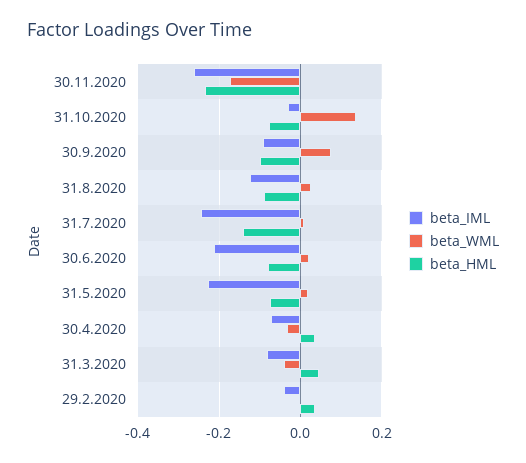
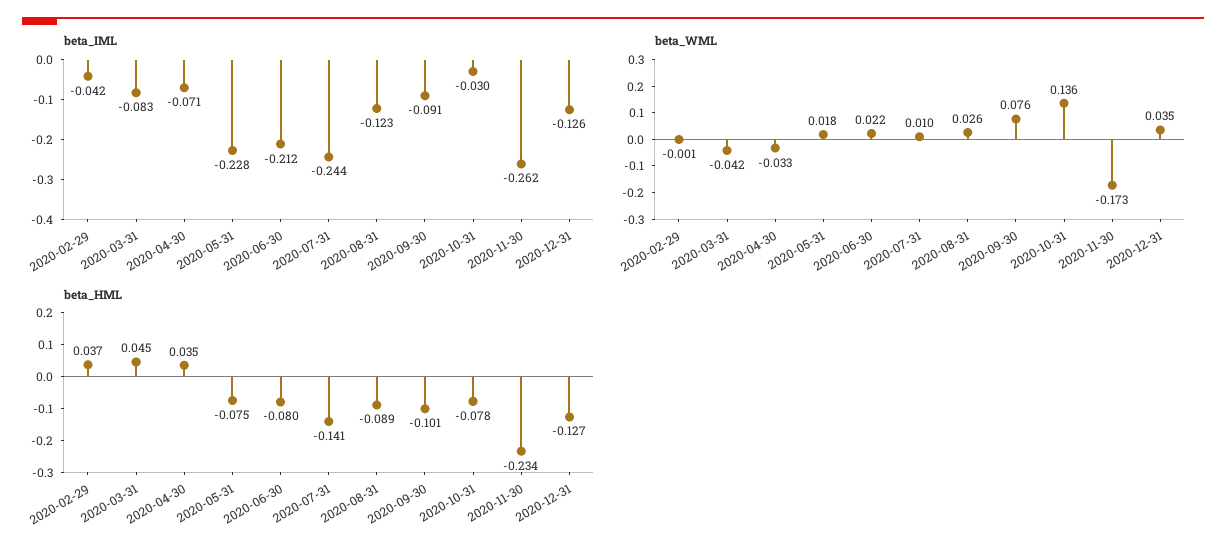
beta_IML, 2020-12-31: none -> -0.126
beta_WML, 2020-12-31: none -> 0.035
beta_HML, 2020-12-31: none -> -0.127

